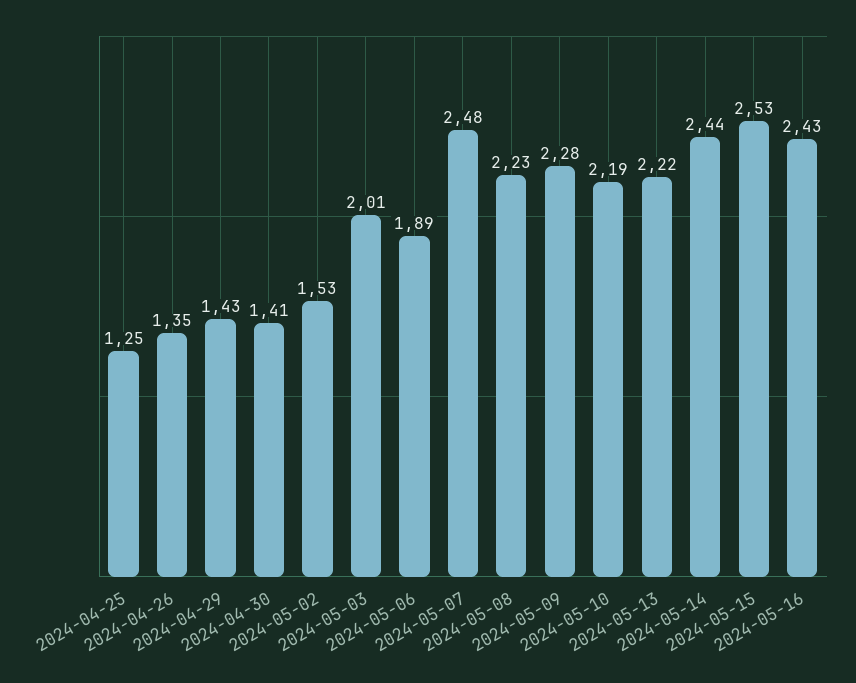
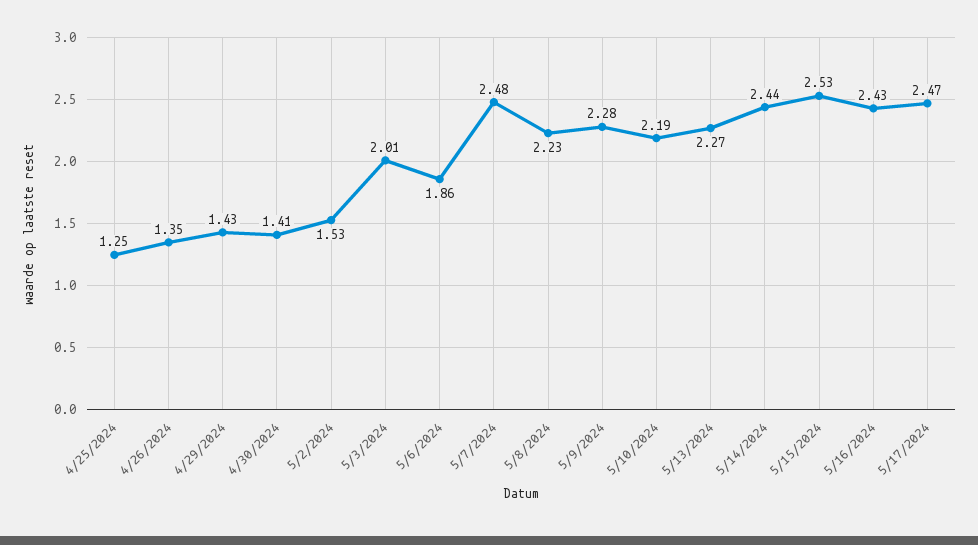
2024-05-06: 1.89 -> 1.86
2024-05-13: 2.22 -> 2.27
5/17/2024: none -> 2.47

